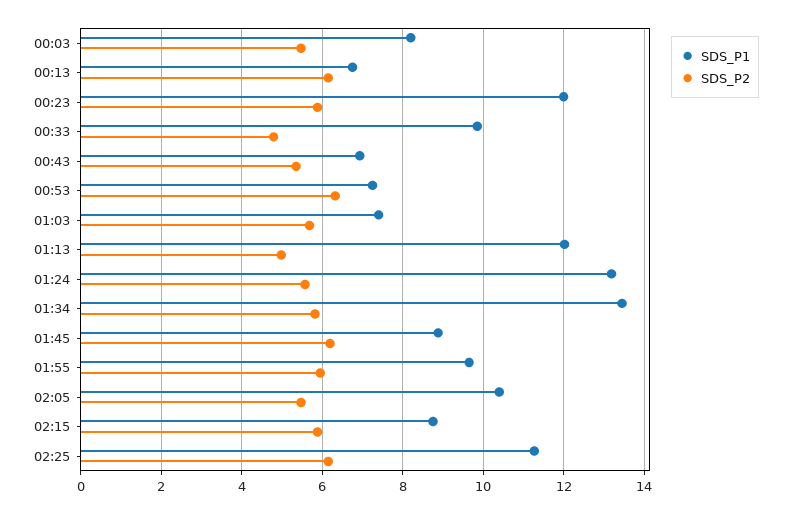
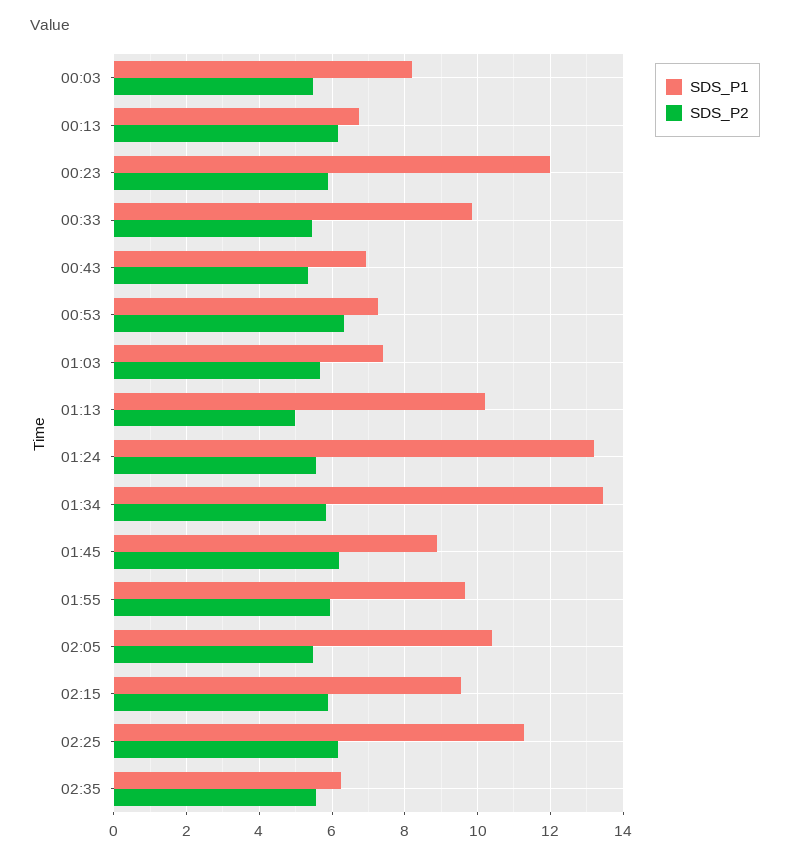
SDS_P2, 00:33: 4.8 -> 5.4
SDS_P1, 01:13: 12 -> 10.2
SDS_P1, 02:15: 8.8 -> 9.6
SDS_P1, 02:35: none -> 6.2
SDS_P2, 02:35: none -> 5.6

